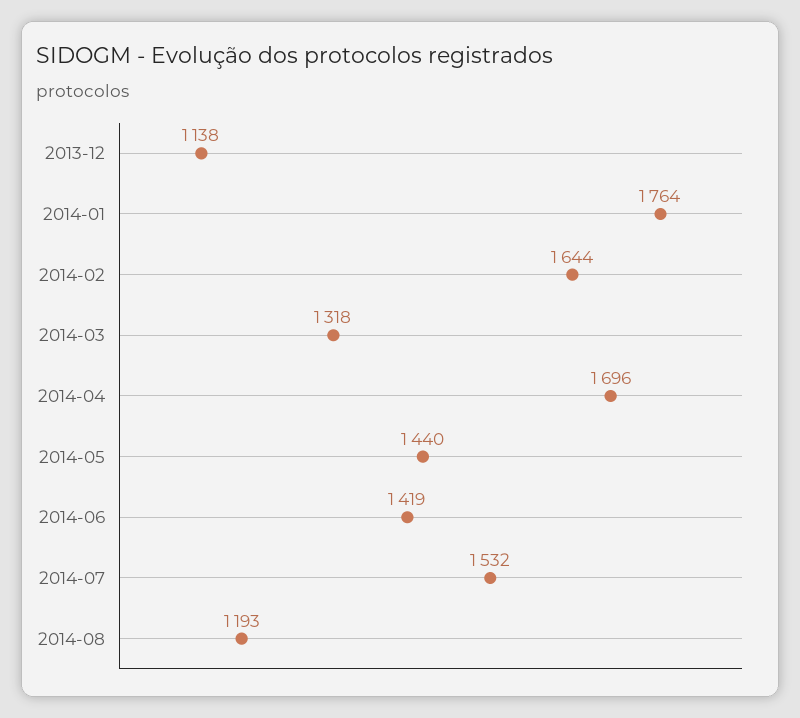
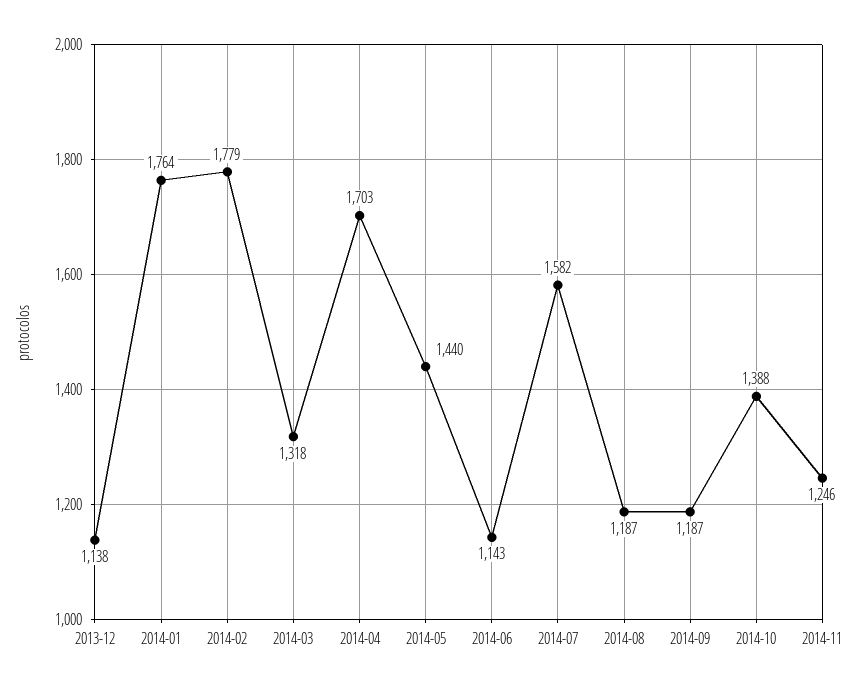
2014-02: 1644 -> 1779
2014-04: 1696 -> 1703
2014-06: 1419 -> 1143
2014-07: 1532 -> 1582
2014-08: 1193 -> 1187
2014-09: none -> 1187
2014-10: none -> 1388
2014-11: none -> 1246

